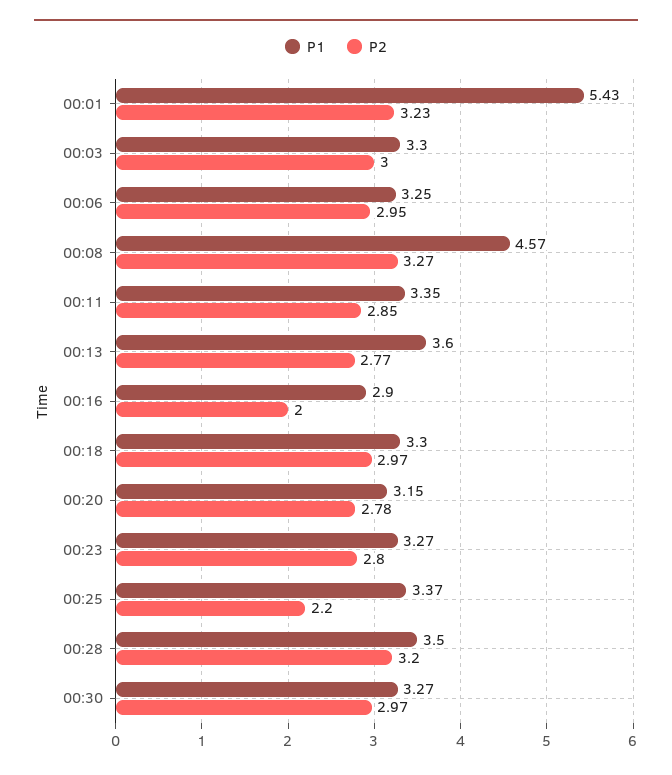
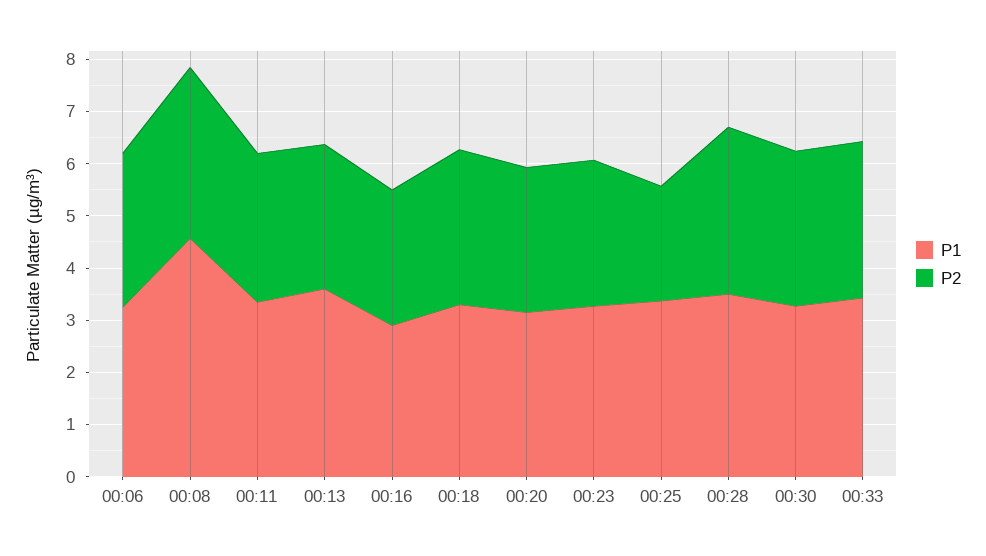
P1, 00:01: 5.43 -> none
P2, 00:01: 3.23 -> none
P1, 00:03: 3.3 -> none
P2, 00:03: 3 -> none
P2, 00:16: 2 -> 2.6
P1, 00:33: none -> 3.4
P2, 00:33: none -> 3

